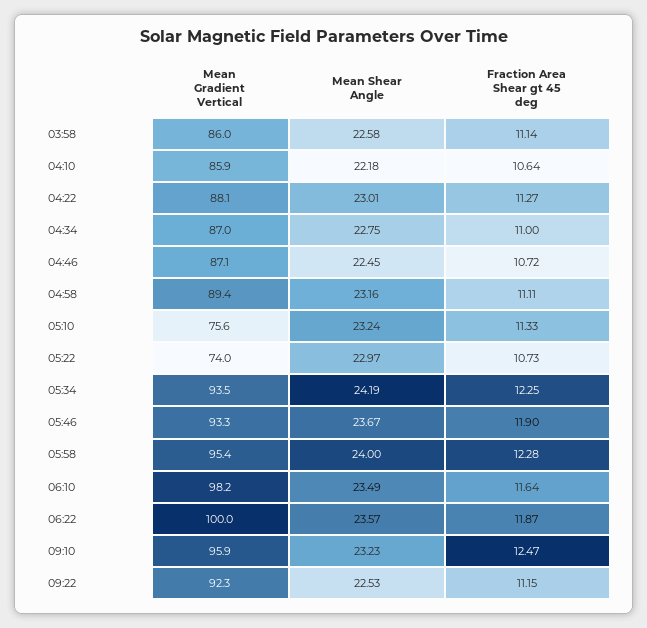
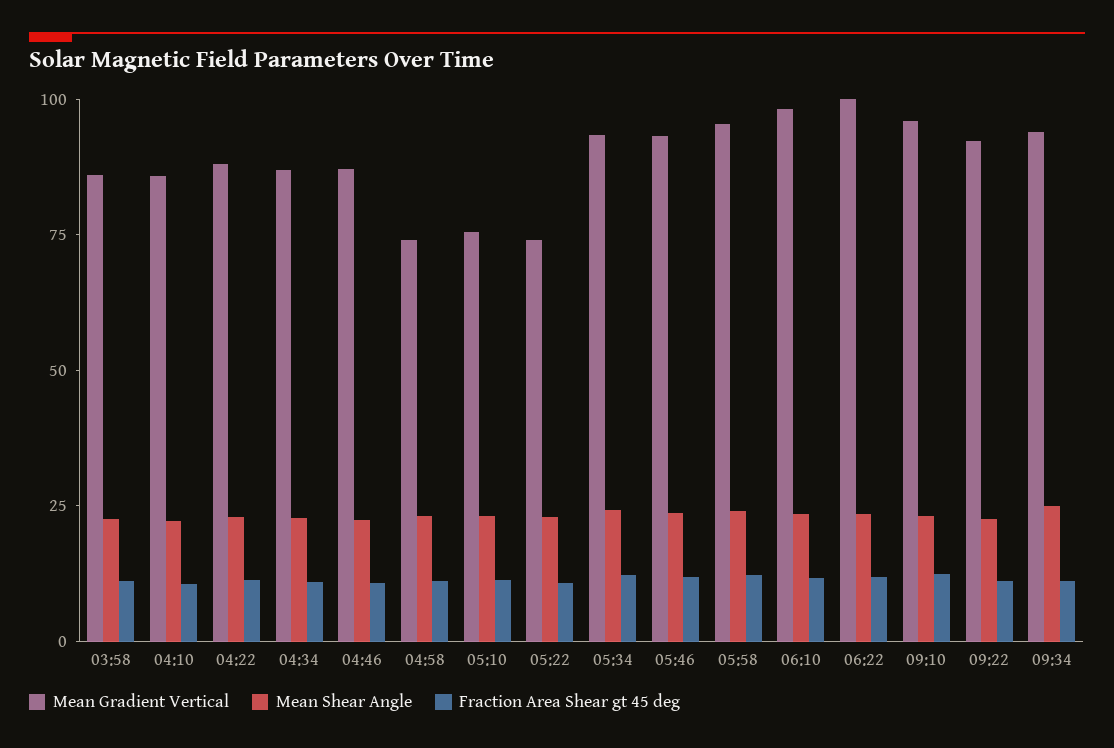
Mean Gradient Vertical, 04:58: 89.4 -> 75
Mean Gradient Vertical, 09:34: none -> 95
Mean Shear Angle, 09:34: none -> 25
Fraction Area Shear gt 45 deg, 09:34: none -> 10

